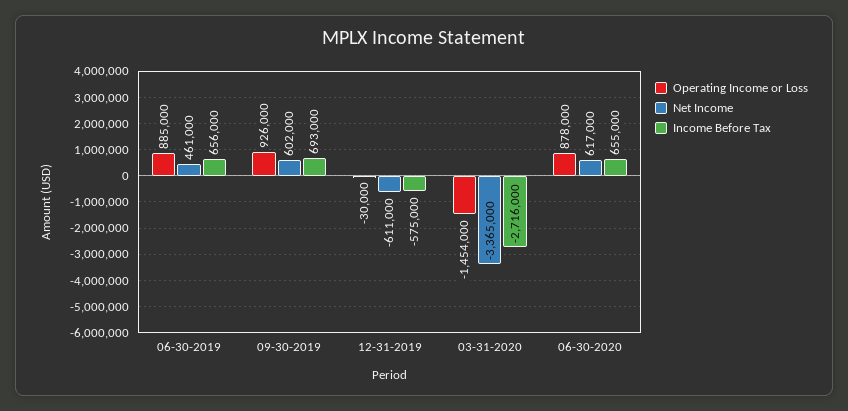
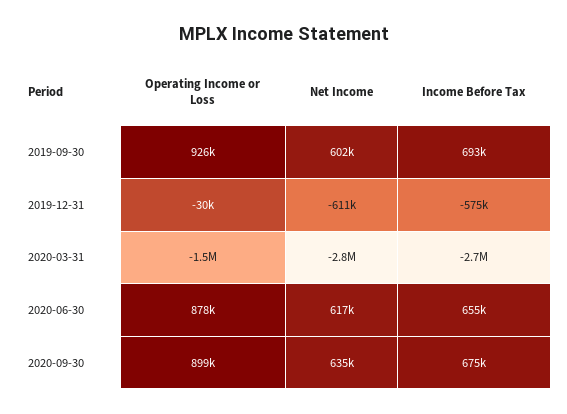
Operating Income or Loss, 06-30-2019: 885000 -> none
Net Income, 06-30-2019: 461000 -> none
Income Before Tax, 06-30-2019: 656000 -> none
Net Income, 03-31-2020: -3365000 -> -2800000
Operating Income or Loss, 2020-09-30: none -> 899000
Net Income, 2020-09-30: none -> 635000
Income Before Tax, 2020-09-30: none -> 675000

